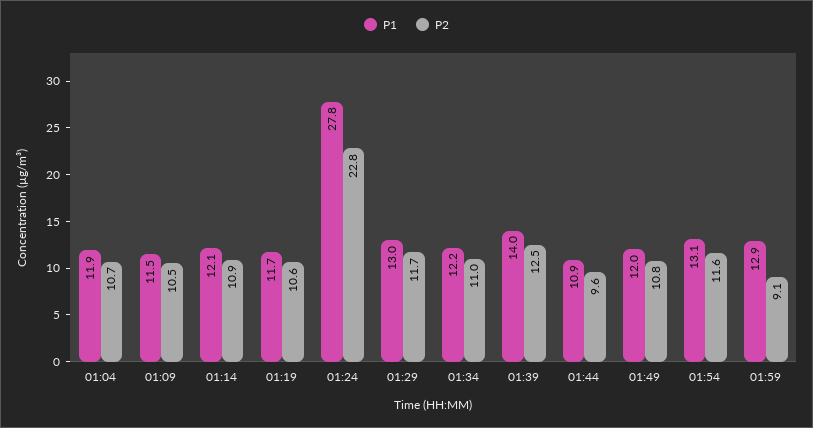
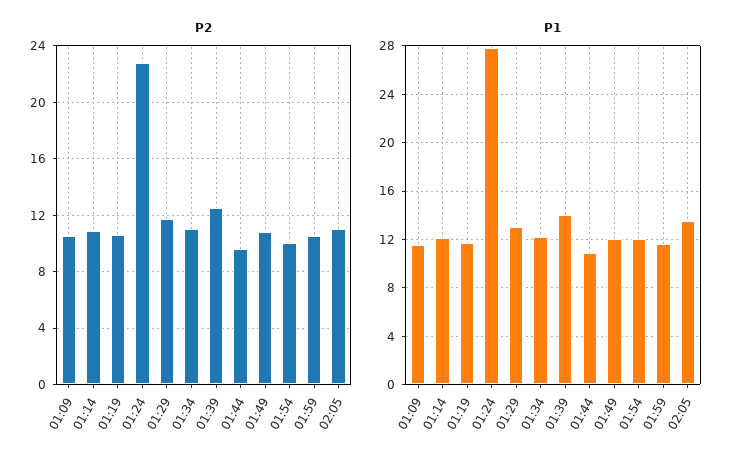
P1, 01:04: 11.9 -> none
P2, 01:04: 10.7 -> none
P1, 01:54: 13.1 -> 12
P2, 01:54: 11.6 -> 10
P1, 01:59: 12.9 -> 11.5
P2, 01:59: 9.1 -> 10.5
P2, 02:05: none -> 11
P1, 02:05: none -> 13.5

